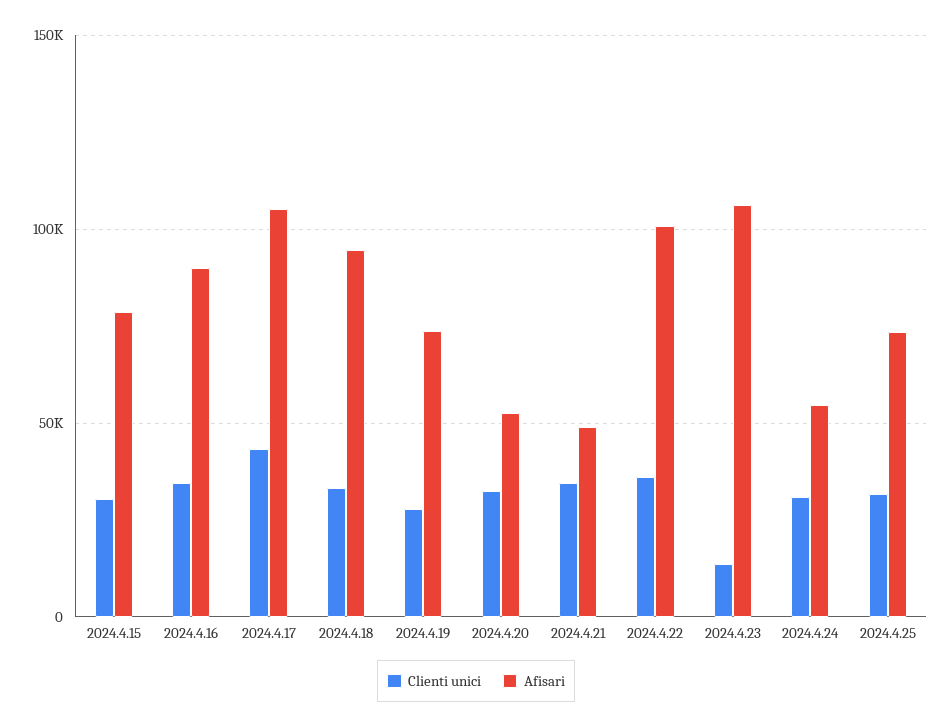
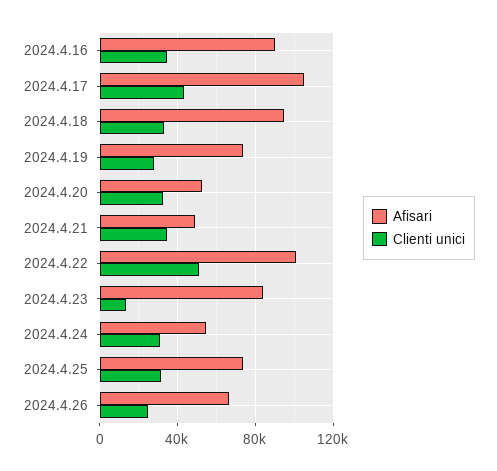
Clienti unici, 2024.4.15: 30000 -> none
Afisari, 2024.4.15: 80000 -> none
Clienti unici, 2024.4.22: 35000 -> 50000
Afisari, 2024.4.23: 105000 -> 85000
Afisari, 2024.4.26: none -> 65000
Clienti unici, 2024.4.26: none -> 25000

